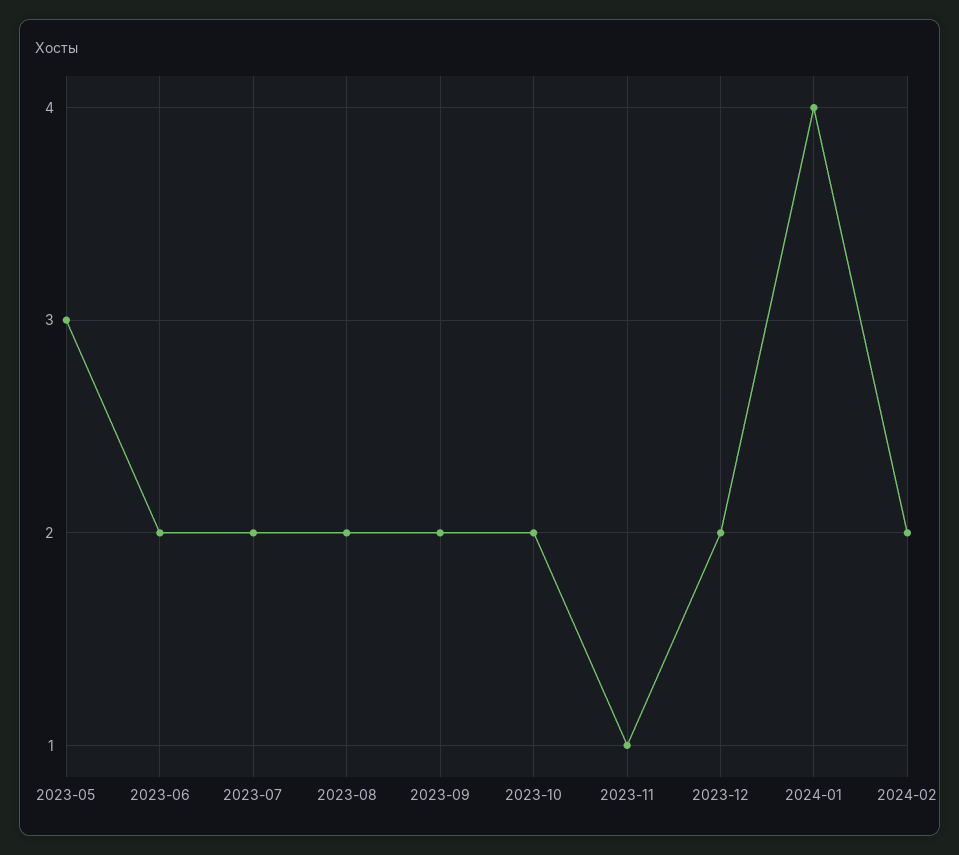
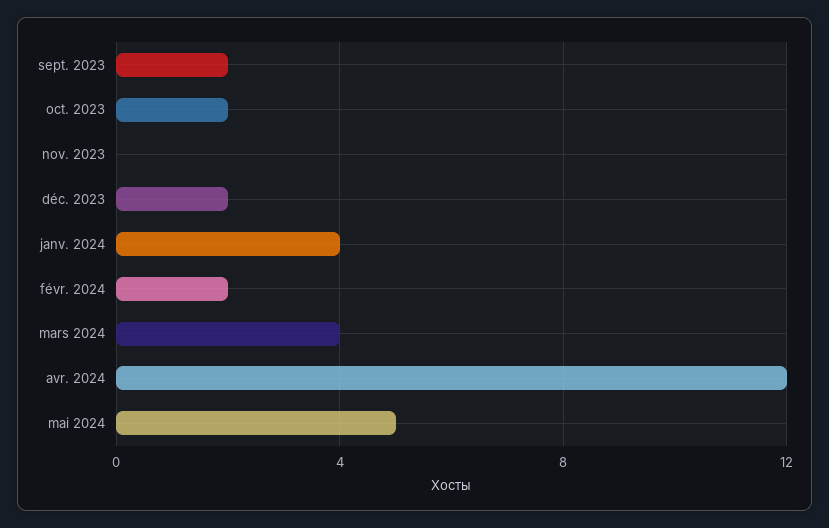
2023-05: 3 -> none
2023-06: 2 -> none
2023-07: 2 -> none
2023-08: 2 -> none
2023-11: 1 -> 0
mars 2024: none -> 4
avr. 2024: none -> 12
mai 2024: none -> 5

